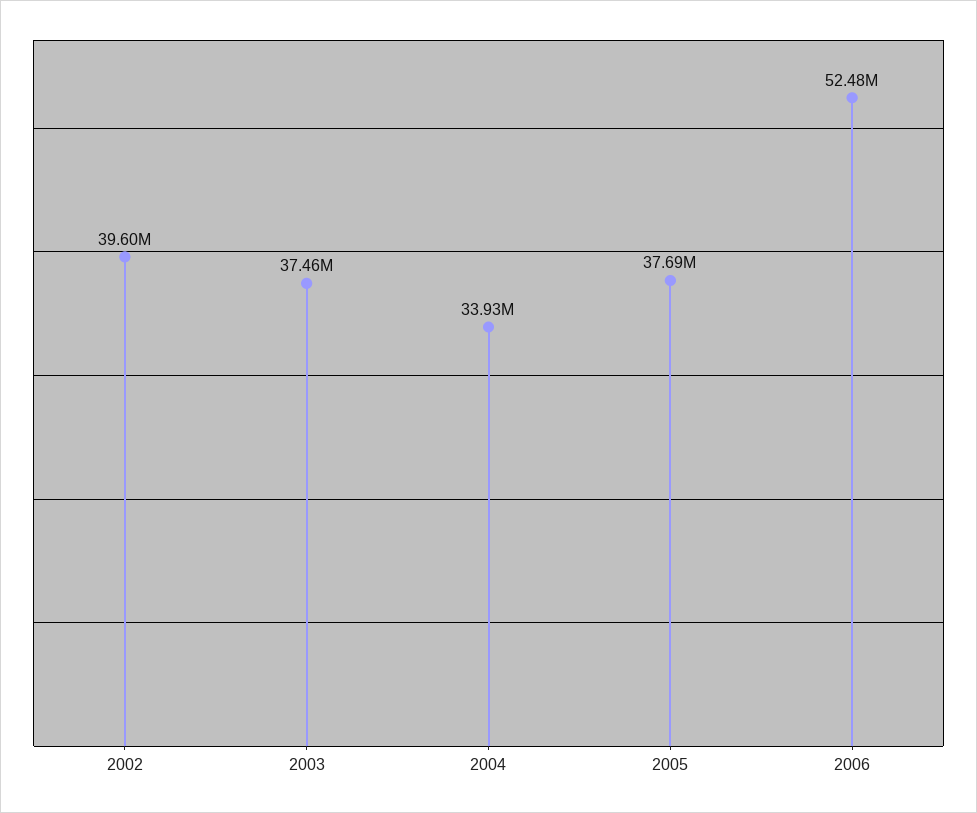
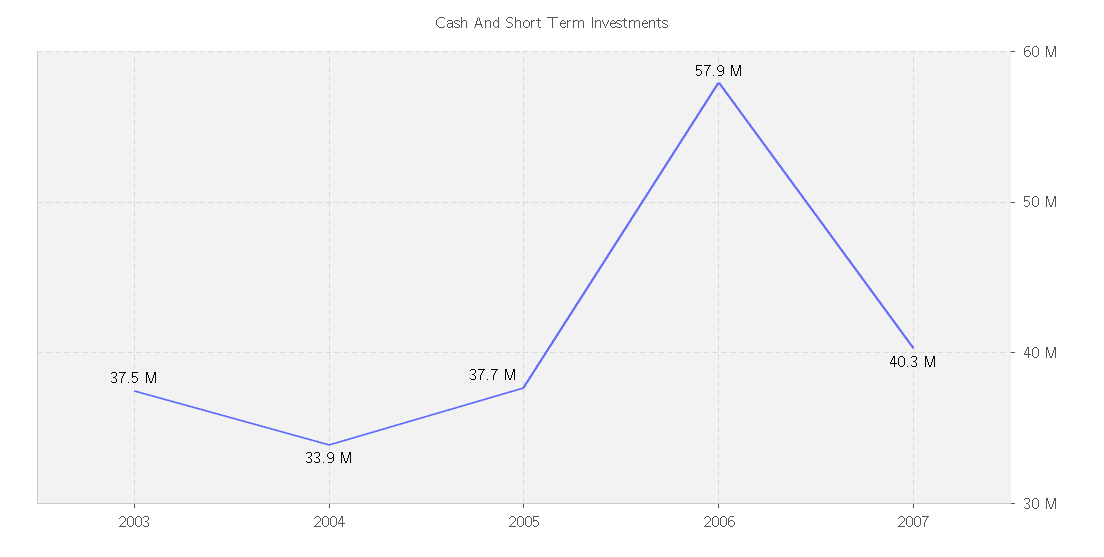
2002: 39600000 -> none
2006: 52480000 -> 57900000
2007: none -> 40300000

